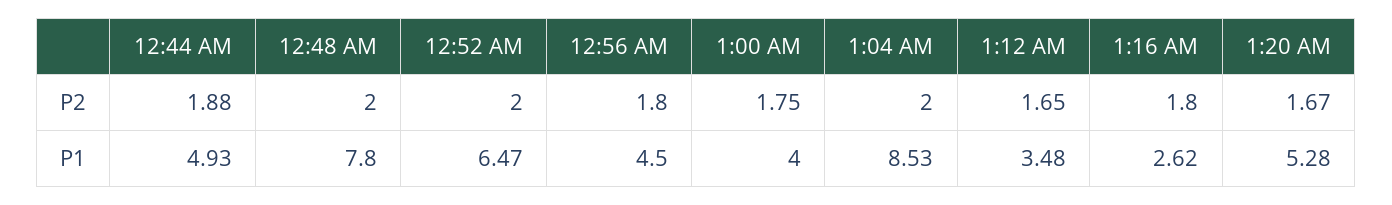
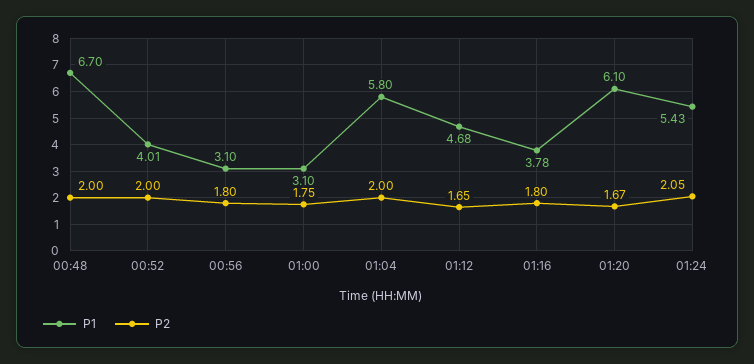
P2, 12:44 AM: 1.88 -> none
P1, 12:44 AM: 4.93 -> none
P1, 12:48 AM: 7.8 -> 6.7
P1, 12:52 AM: 6.47 -> 4.01
P1, 12:56 AM: 4.5 -> 3.1
P1, 1:00 AM: 4 -> 3.1
P1, 1:04 AM: 8.53 -> 5.8
P1, 1:12 AM: 3.48 -> 4.68
P1, 1:16 AM: 2.62 -> 3.78
P1, 1:20 AM: 5.28 -> 6.1
P1, 01:24: none -> 5.43
P2, 01:24: none -> 2.05

